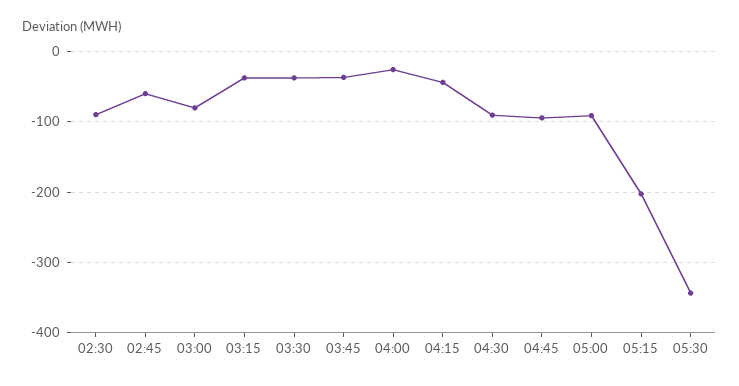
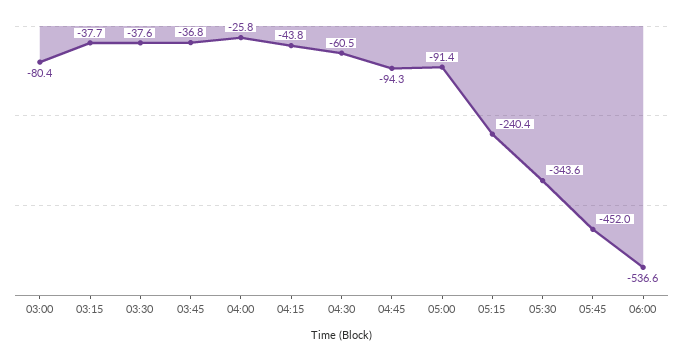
02:30: -90 -> none
02:45: -60 -> none
04:30: -90 -> -60.5
05:15: -200 -> -240.4
05:45: none -> -452
06:00: none -> -536.6

